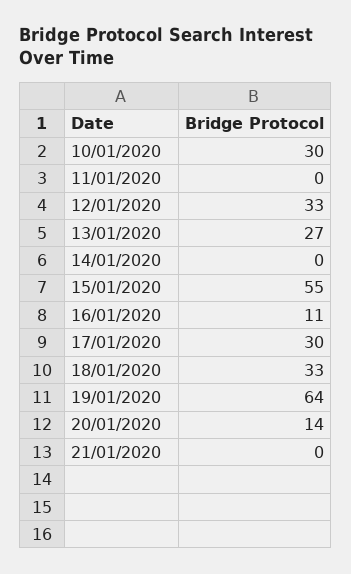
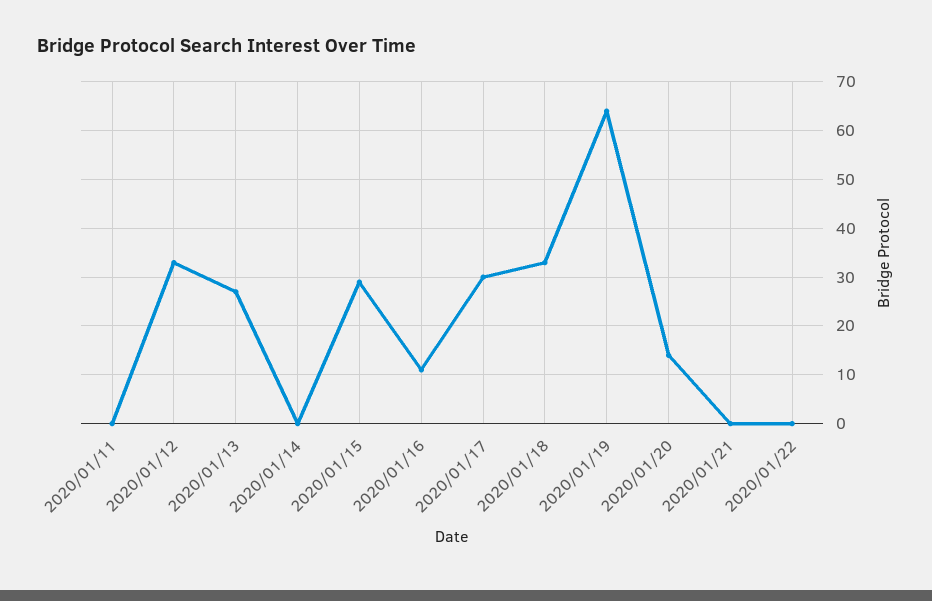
10/01/2020: 30 -> none
15/01/2020: 55 -> 30
2020/01/22: none -> 0

